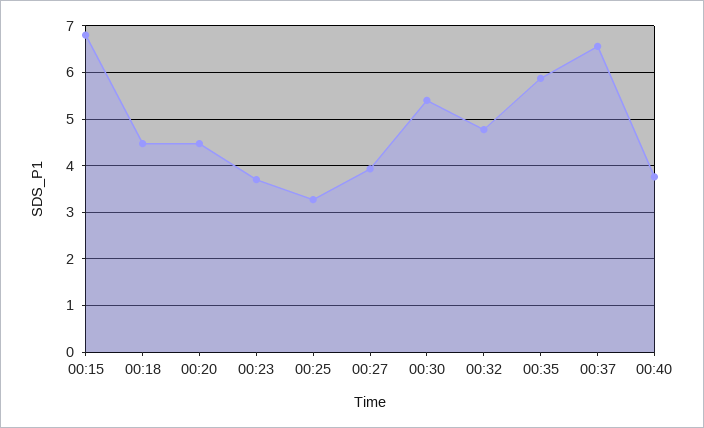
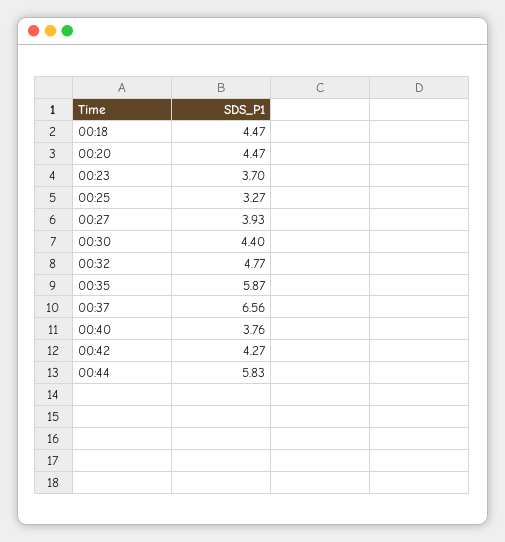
00:15: 6.8 -> none
00:30: 5.4 -> 4.4
00:42: none -> 4.27
00:44: none -> 5.83

